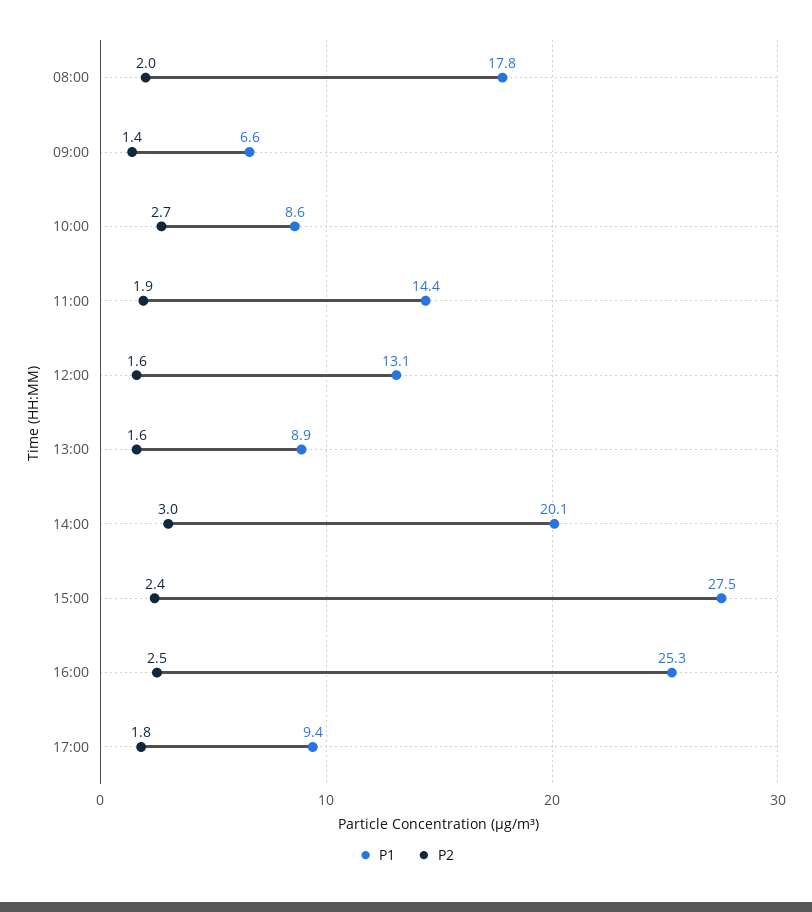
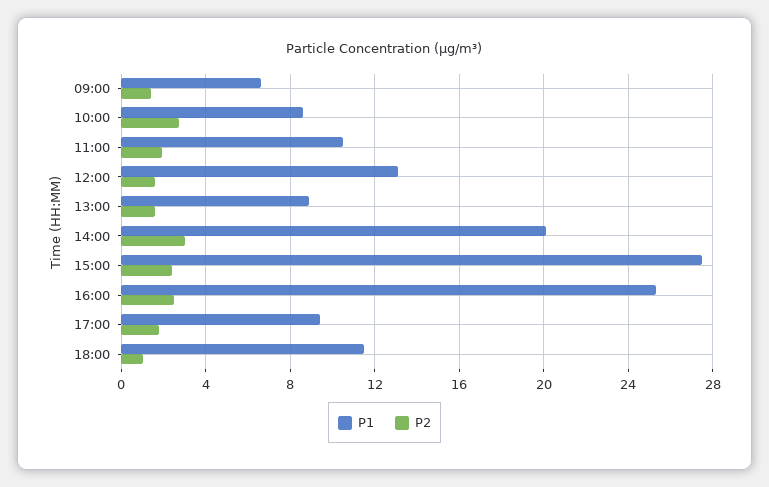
P1, 08:00: 17.8 -> none
P2, 08:00: 2 -> none
P1, 11:00: 14.4 -> 10.5
P1, 18:00: none -> 11.5
P2, 18:00: none -> 1

